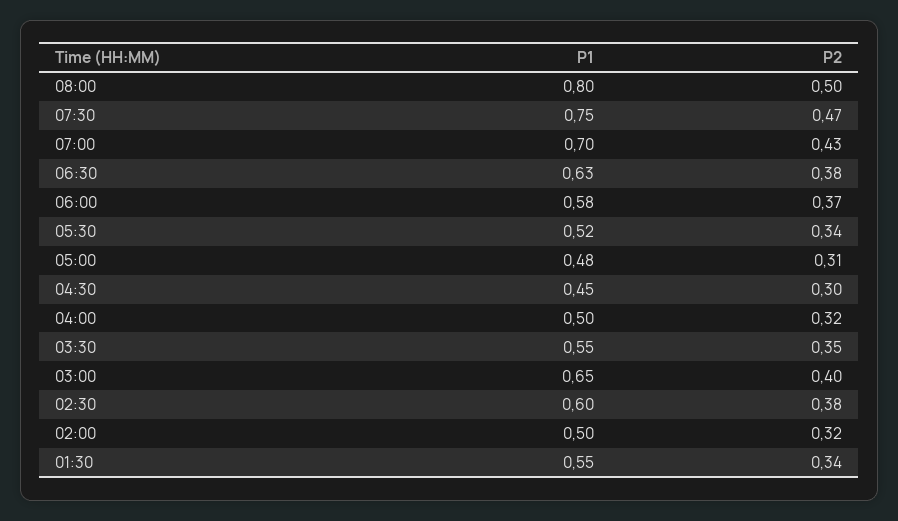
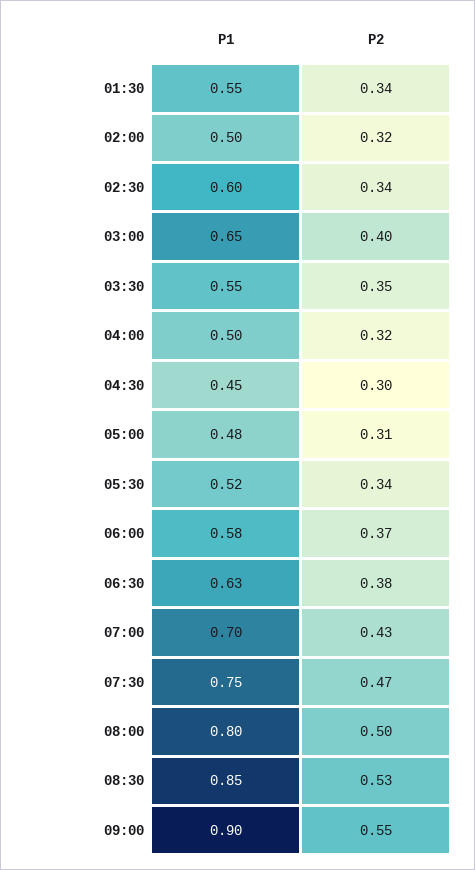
P2, 02:30: 0.38 -> 0.34
P1, 08:30: none -> 0.85
P2, 08:30: none -> 0.53
P1, 09:00: none -> 0.9
P2, 09:00: none -> 0.55

